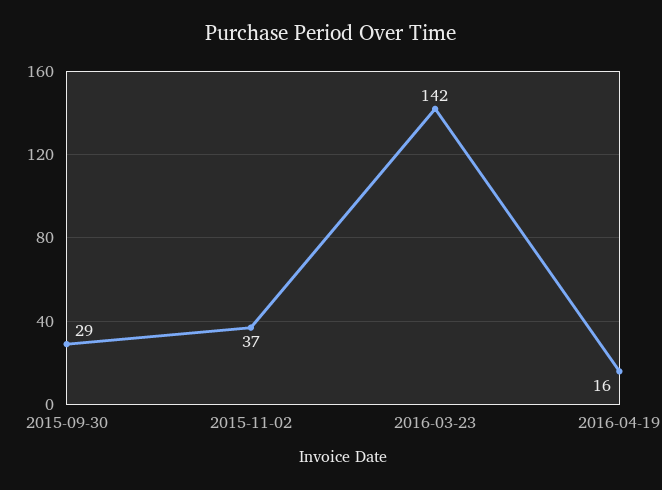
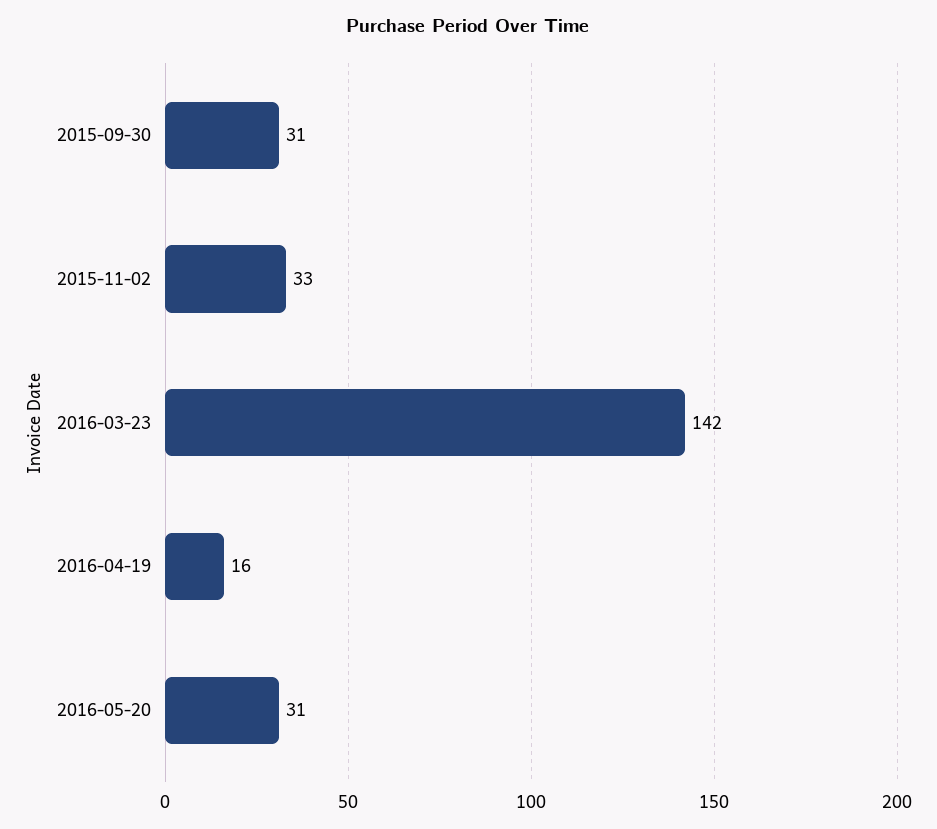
2015-09-30: 29 -> 31
2015-11-02: 37 -> 33
2016-05-20: none -> 31

